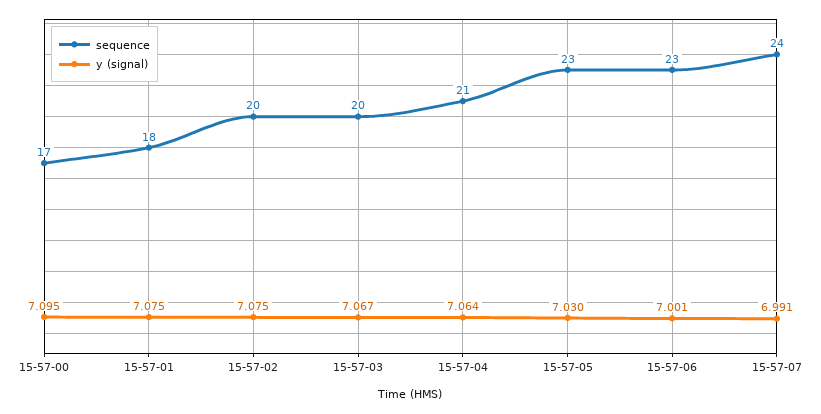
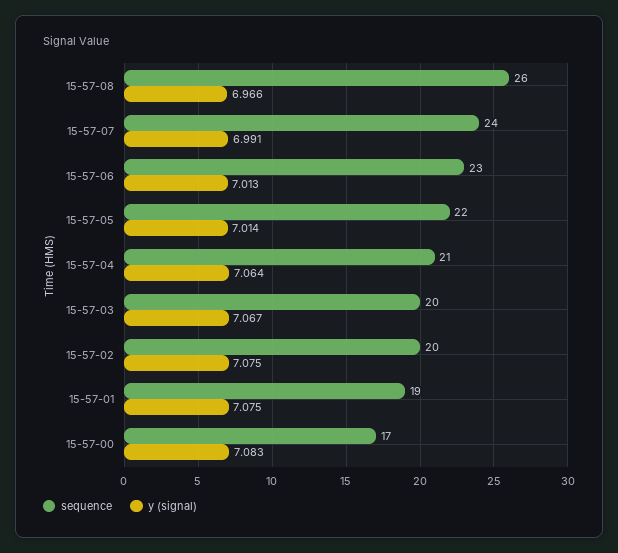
y (signal), 15-57-00: 7.095 -> 7.083
sequence, 15-57-01: 18 -> 19
sequence, 15-57-05: 23 -> 22
y (signal), 15-57-05: 7.03 -> 7.014
y (signal), 15-57-06: 7.001 -> 7.013
sequence, 15-57-08: none -> 26
y (signal), 15-57-08: none -> 6.966

